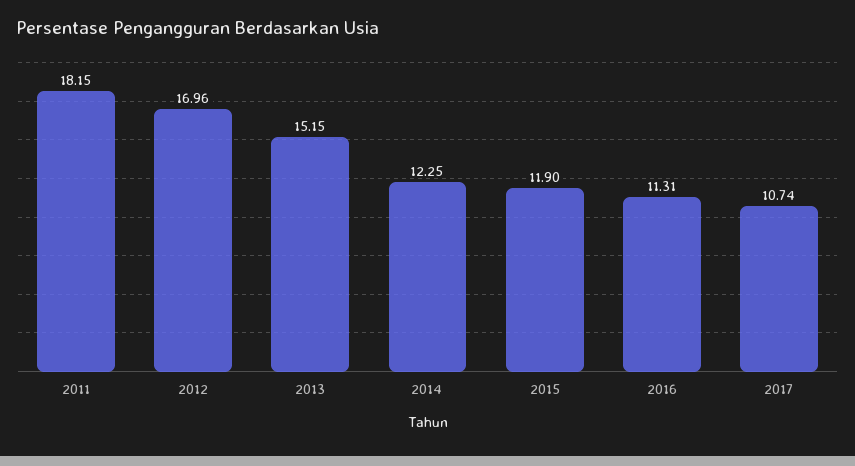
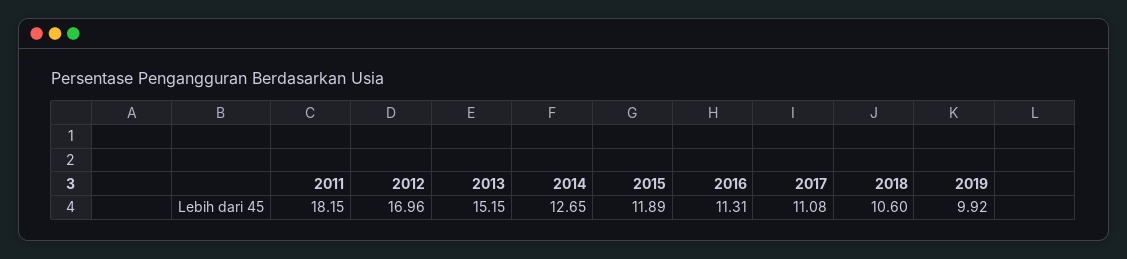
2014: 12.25 -> 12.65
2015: 11.9 -> 11.89
2017: 10.74 -> 11.08
2018: none -> 10.6
2019: none -> 9.92

